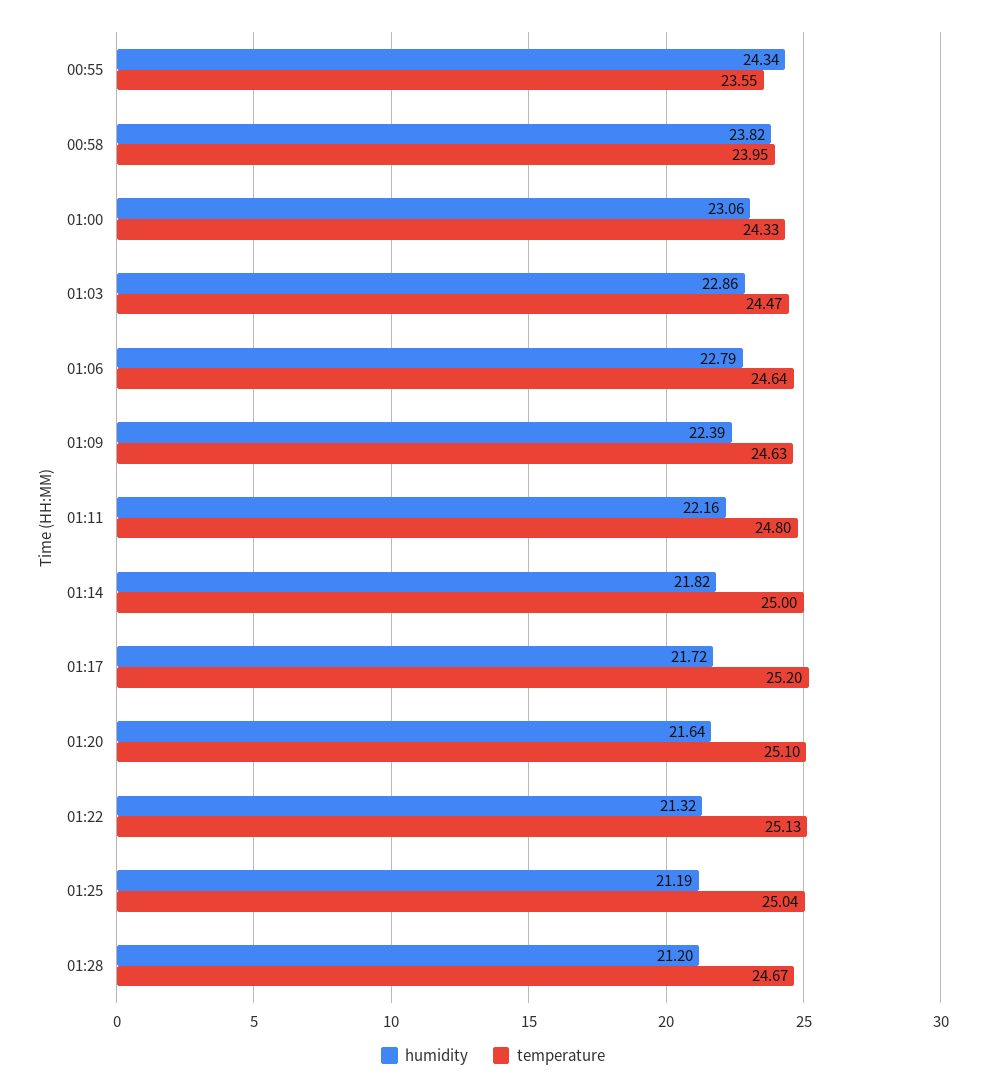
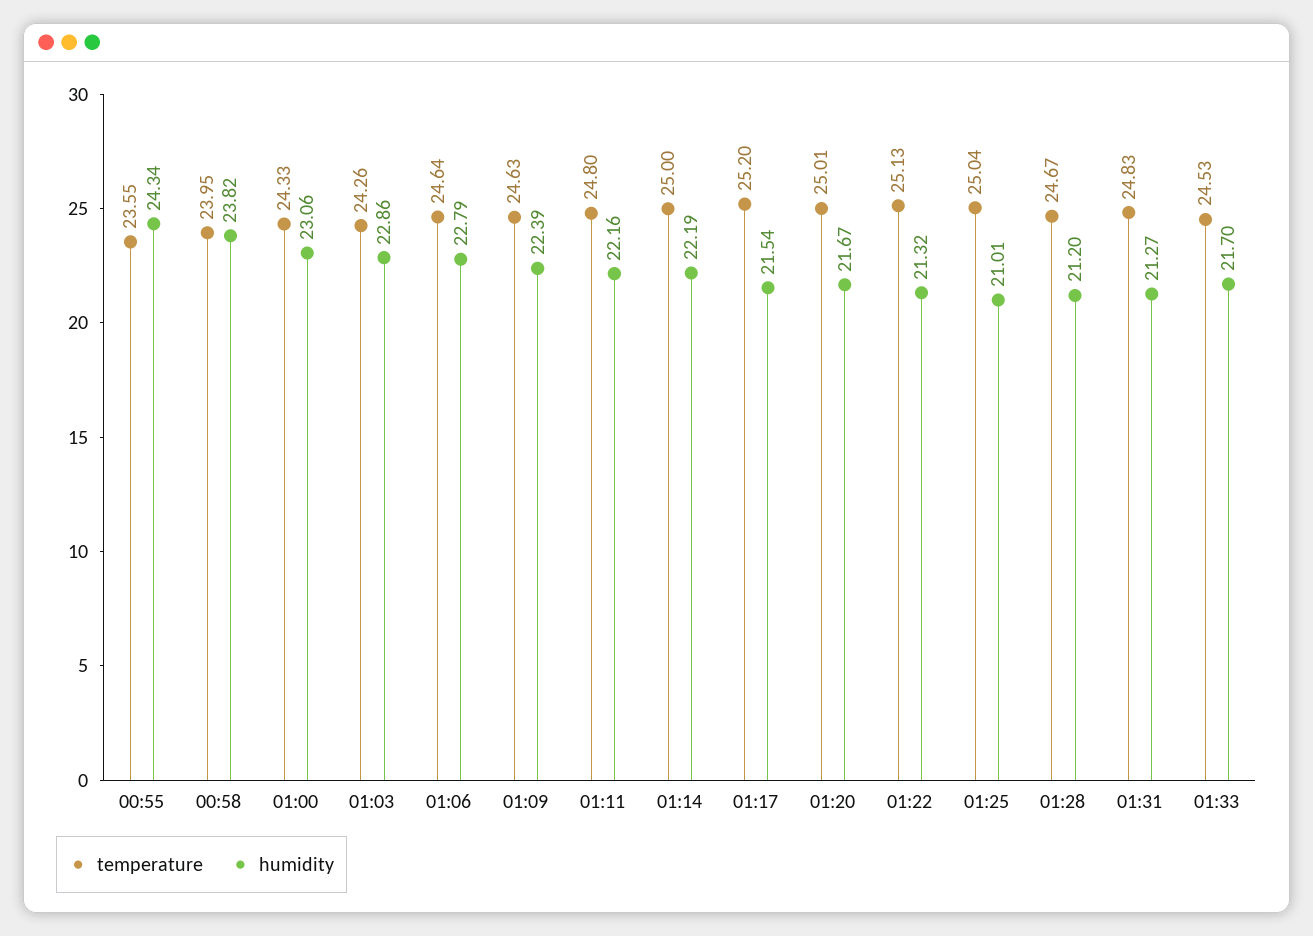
temperature, 01:03: 24.47 -> 24.26
humidity, 01:14: 21.82 -> 22.19
humidity, 01:17: 21.72 -> 21.54
humidity, 01:20: 21.64 -> 21.67
temperature, 01:20: 25.1 -> 25.01
humidity, 01:25: 21.19 -> 21.01
temperature, 01:31: none -> 24.83
humidity, 01:31: none -> 21.27
temperature, 01:33: none -> 24.53
humidity, 01:33: none -> 21.7

